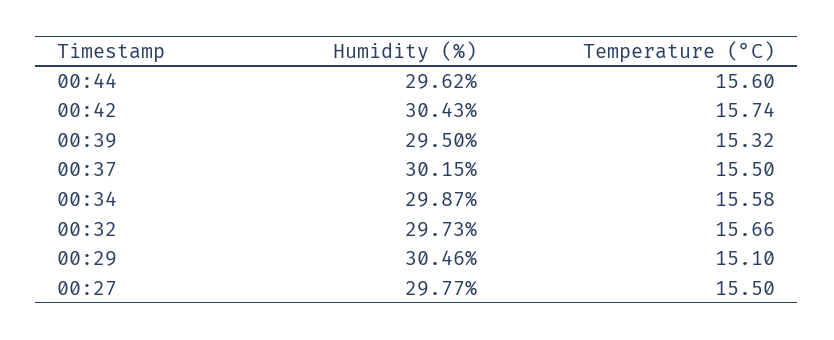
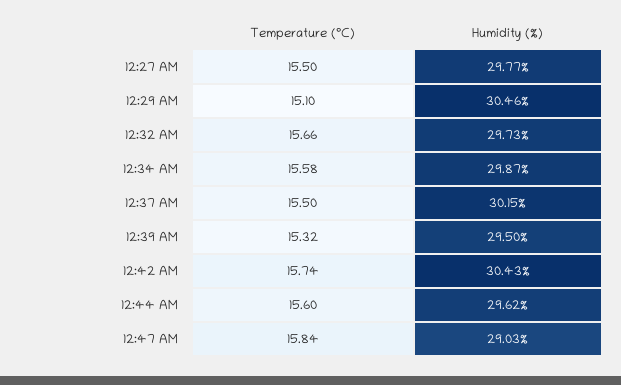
Temperature (°C), 12:47 AM: none -> 15.84
Humidity (%), 12:47 AM: none -> 29.03

